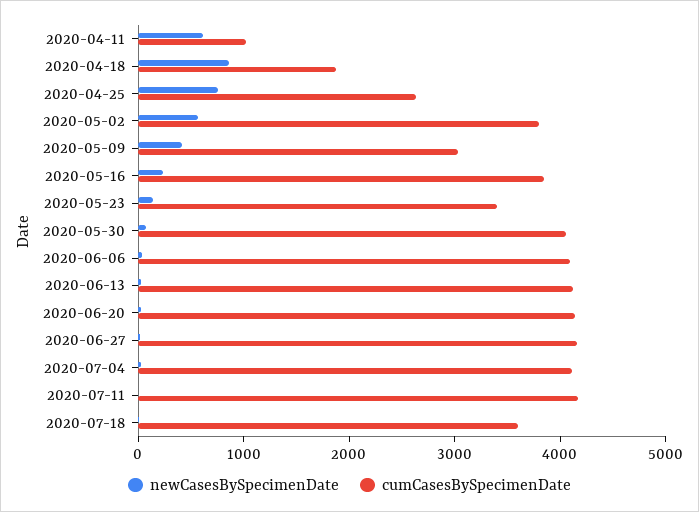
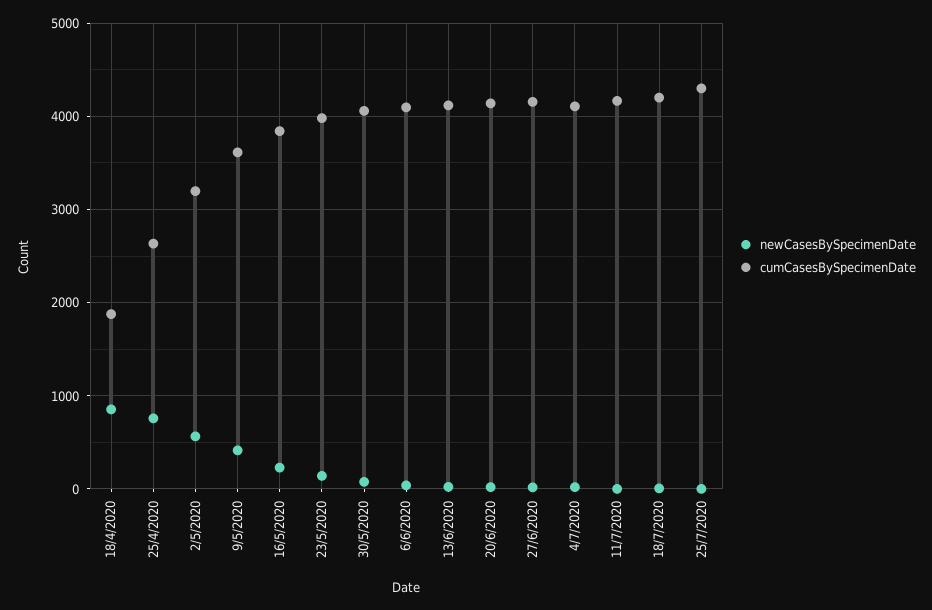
newCasesBySpecimenDate, 2020-04-11: 600 -> none
cumCasesBySpecimenDate, 2020-04-11: 1000 -> none
cumCasesBySpecimenDate, 2020-05-02: 3800 -> 3200
cumCasesBySpecimenDate, 2020-05-09: 3000 -> 3600
cumCasesBySpecimenDate, 2020-05-23: 3400 -> 4000
cumCasesBySpecimenDate, 2020-07-18: 3600 -> 4200
newCasesBySpecimenDate, 25/7/2020: none -> 0
cumCasesBySpecimenDate, 25/7/2020: none -> 4300

